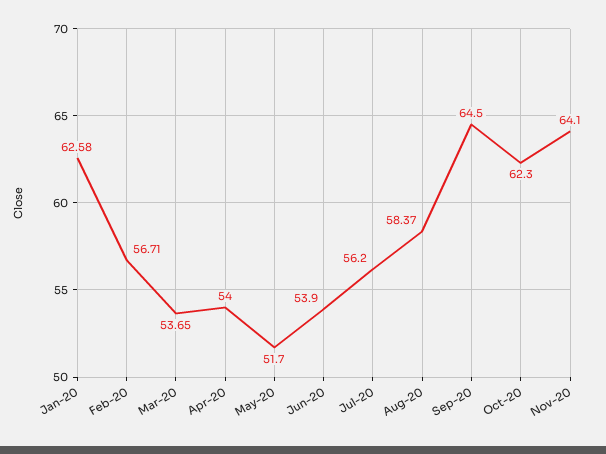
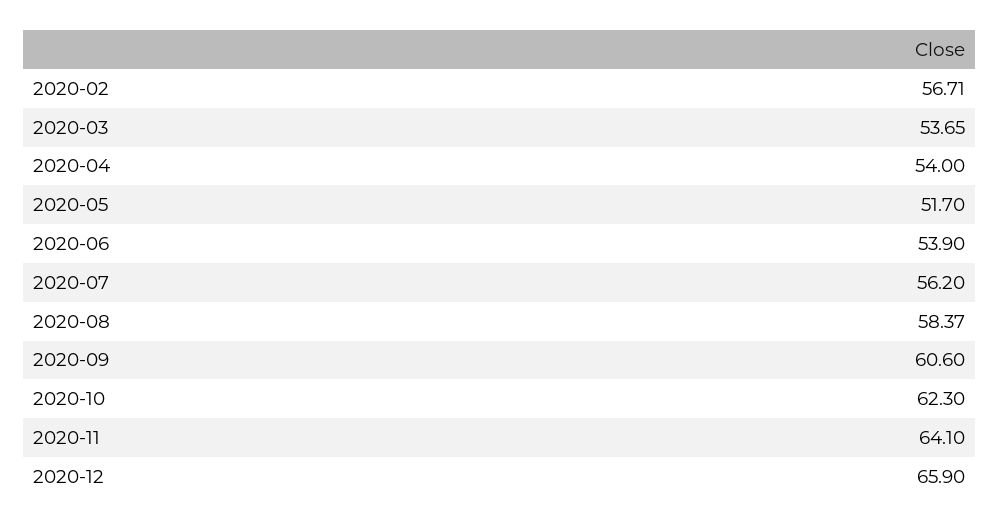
Jan-20: 62.58 -> none
Sep-20: 64.5 -> 60.6
2020-12: none -> 65.9

